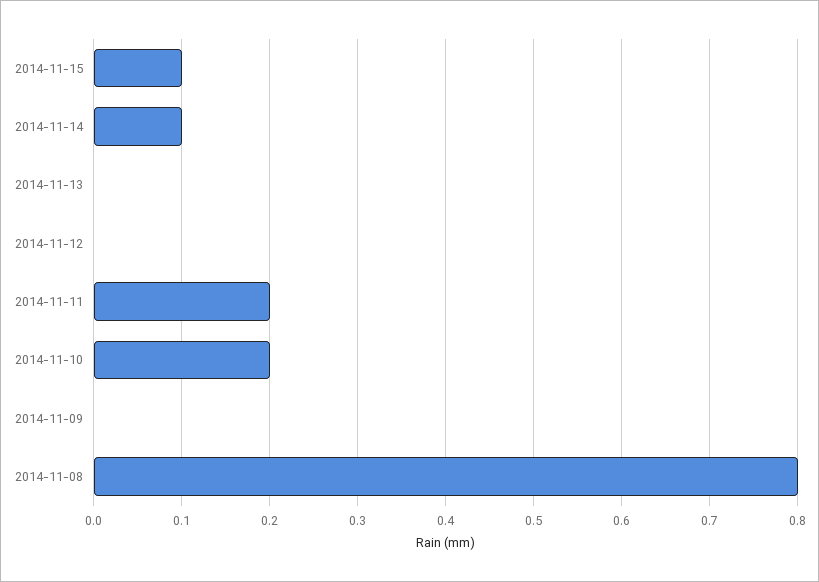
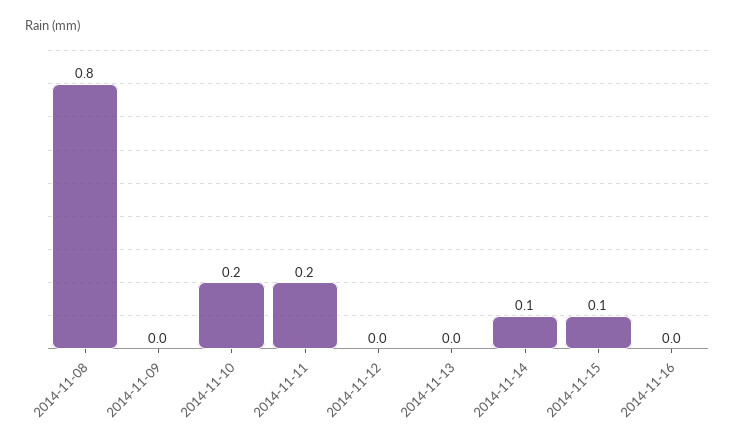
2014-11-16: none -> 0

